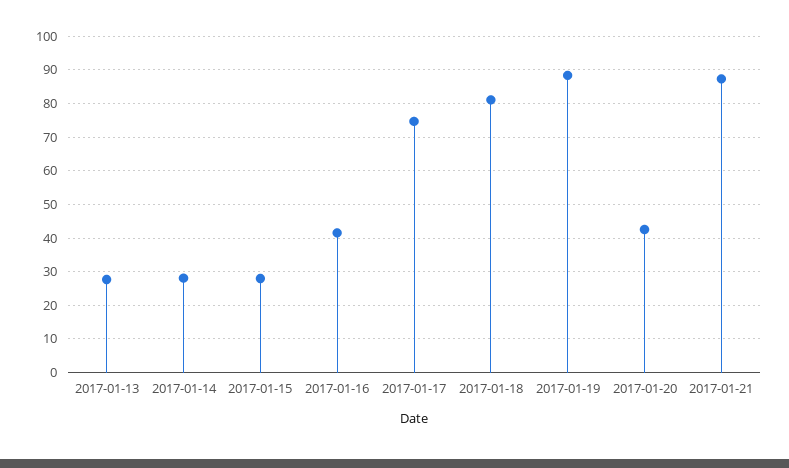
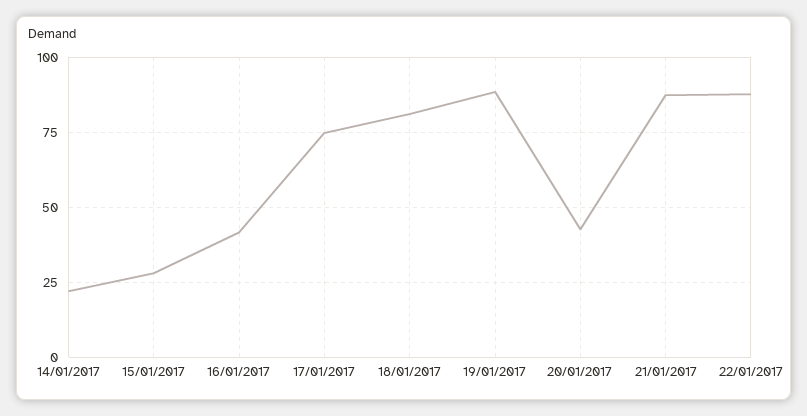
2017-01-13: 28 -> none
2017-01-14: 28 -> 22.5
22/01/2017: none -> 87.5

